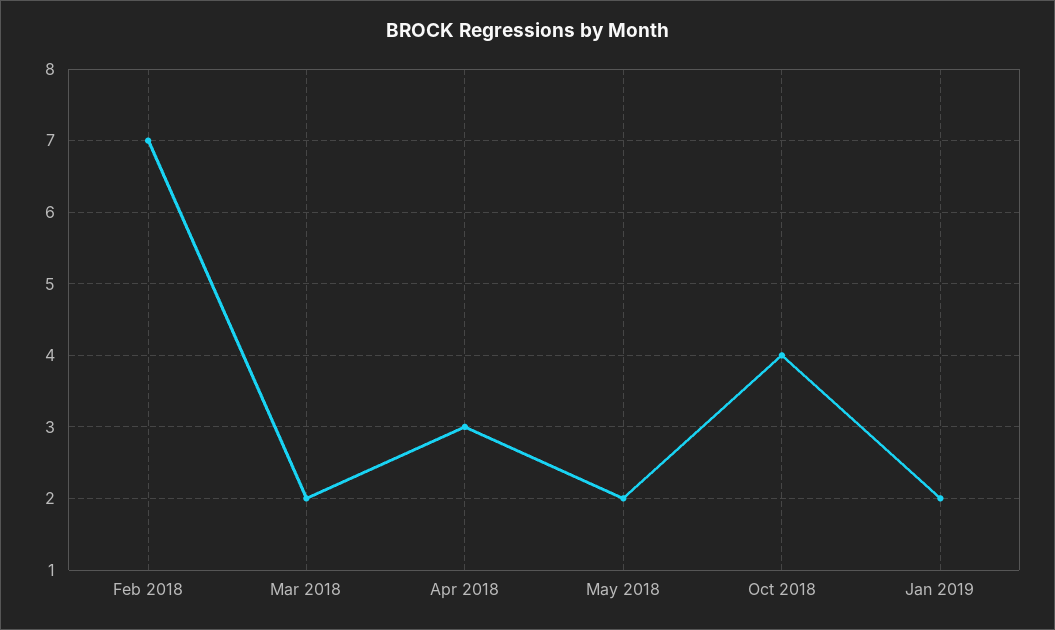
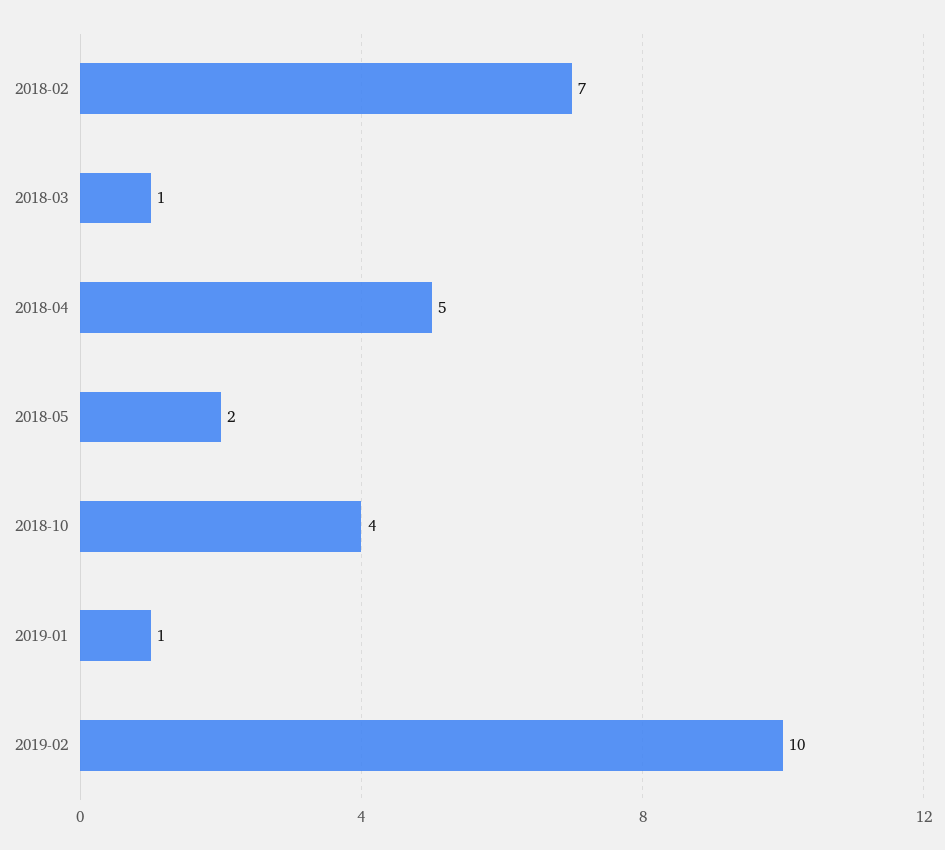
Mar 2018: 2 -> 1
Apr 2018: 3 -> 5
Jan 2019: 2 -> 1
2019-02: none -> 10

